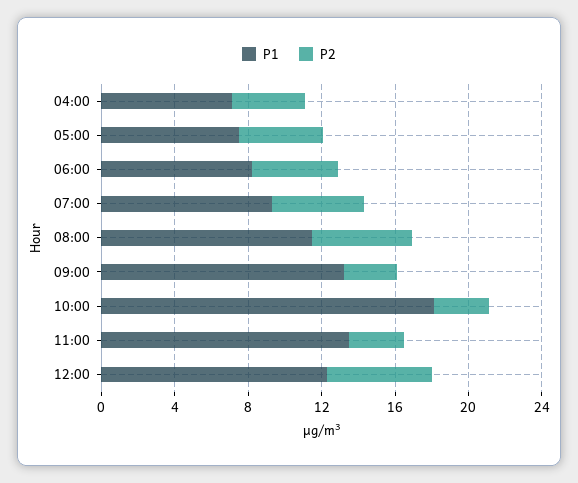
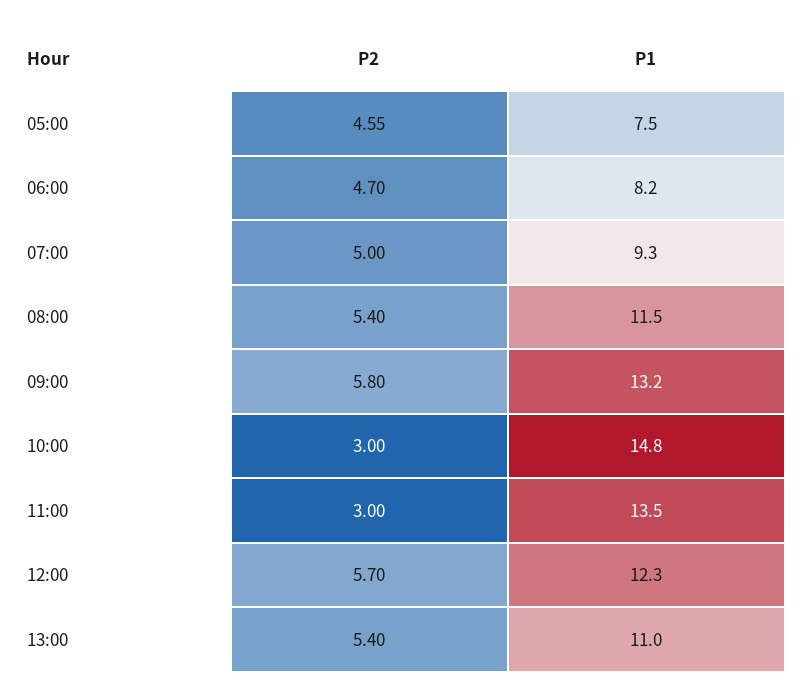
P1, 04:00: 7 -> none
P2, 04:00: 4 -> none
P2, 09:00: 3 -> 5.8
P1, 10:00: 18 -> 14.8
P2, 13:00: none -> 5.4
P1, 13:00: none -> 11

